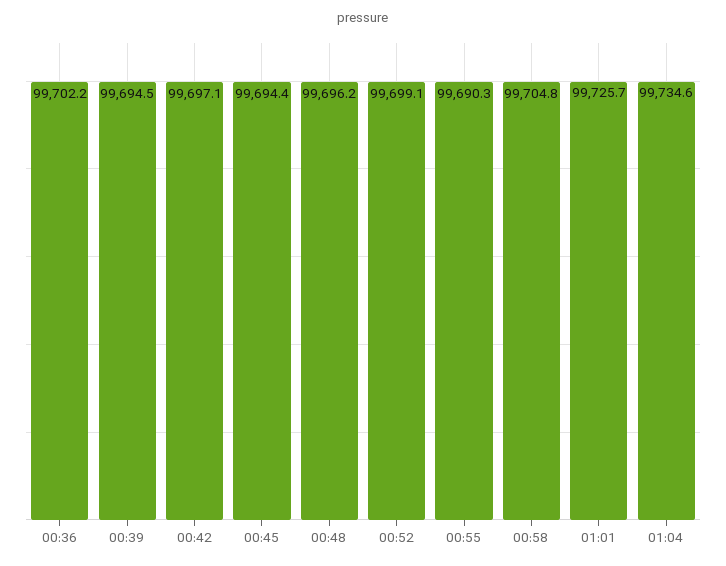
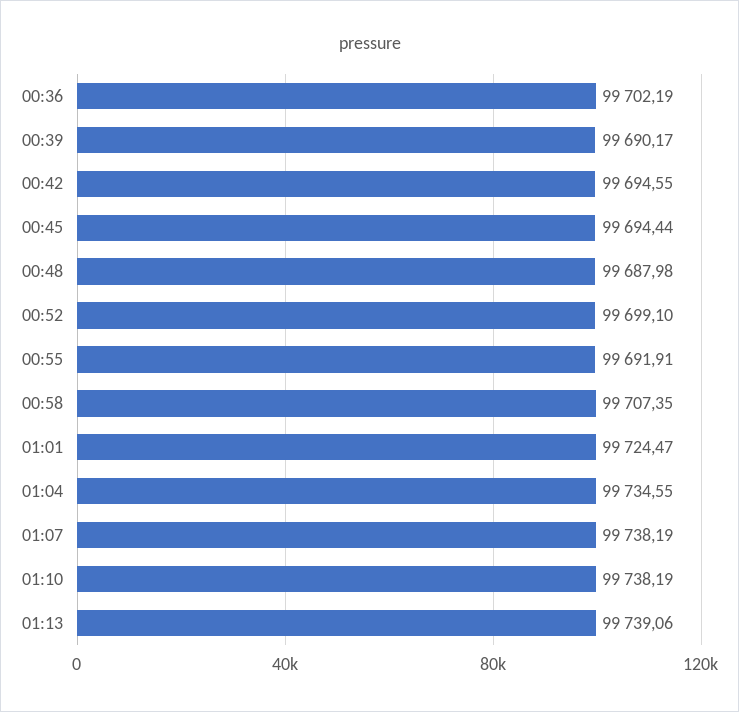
00:39: 99694.5 -> 99690.17
00:42: 99697.1 -> 99694.55
00:48: 99696.2 -> 99687.98
00:55: 99690.3 -> 99691.91
00:58: 99704.8 -> 99707.35
01:01: 99725.7 -> 99724.47
01:07: none -> 99738.19
01:10: none -> 99738.19
01:13: none -> 99739.06

